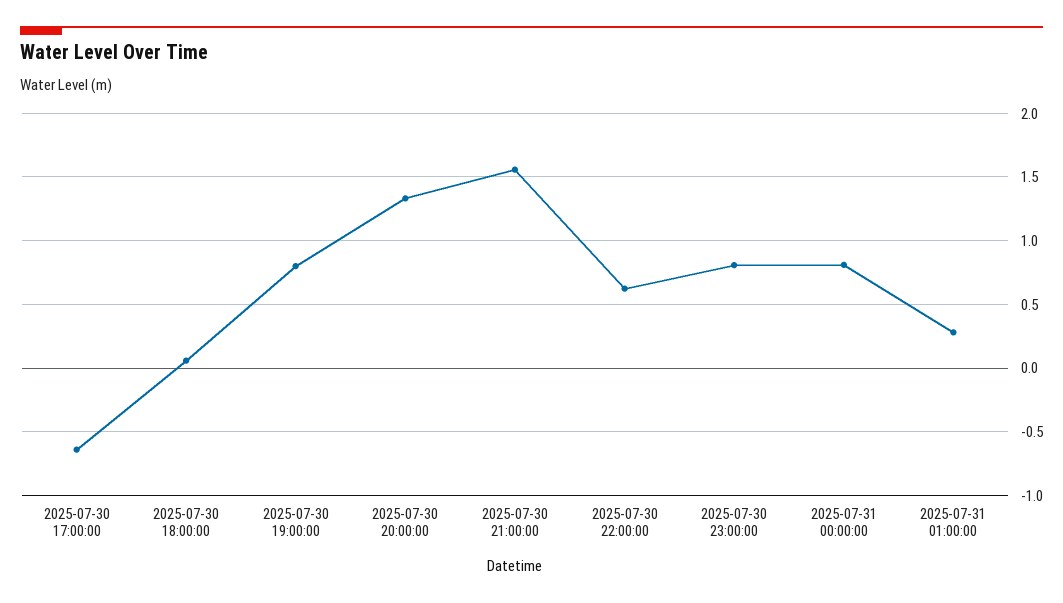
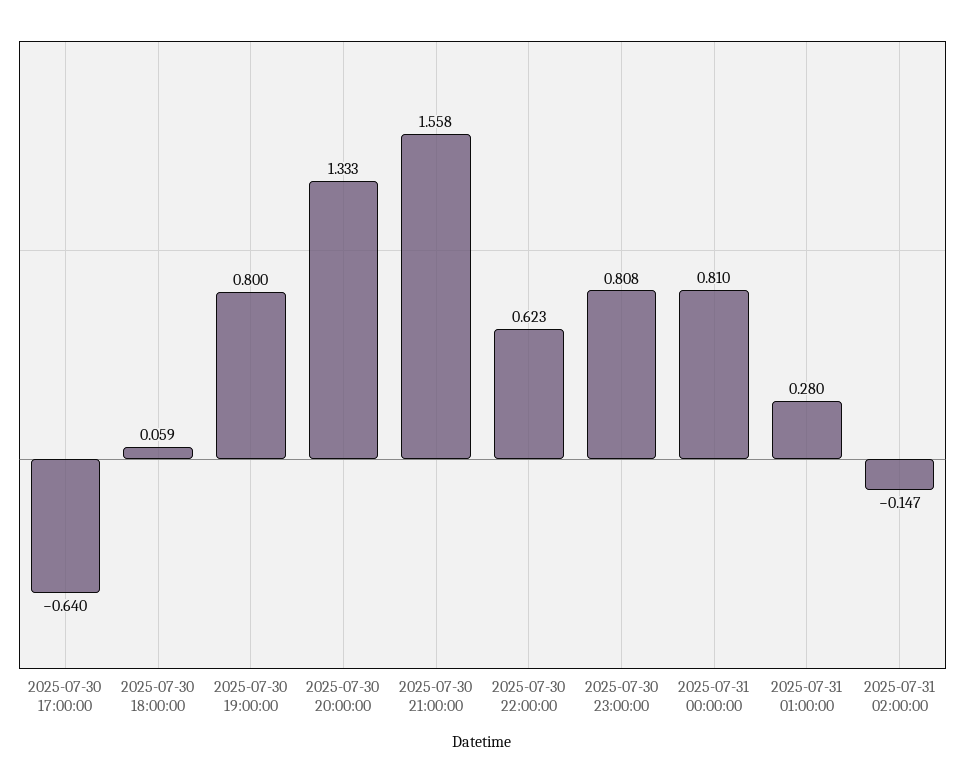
2025-07-31 02:00:00: none -> -0.147

